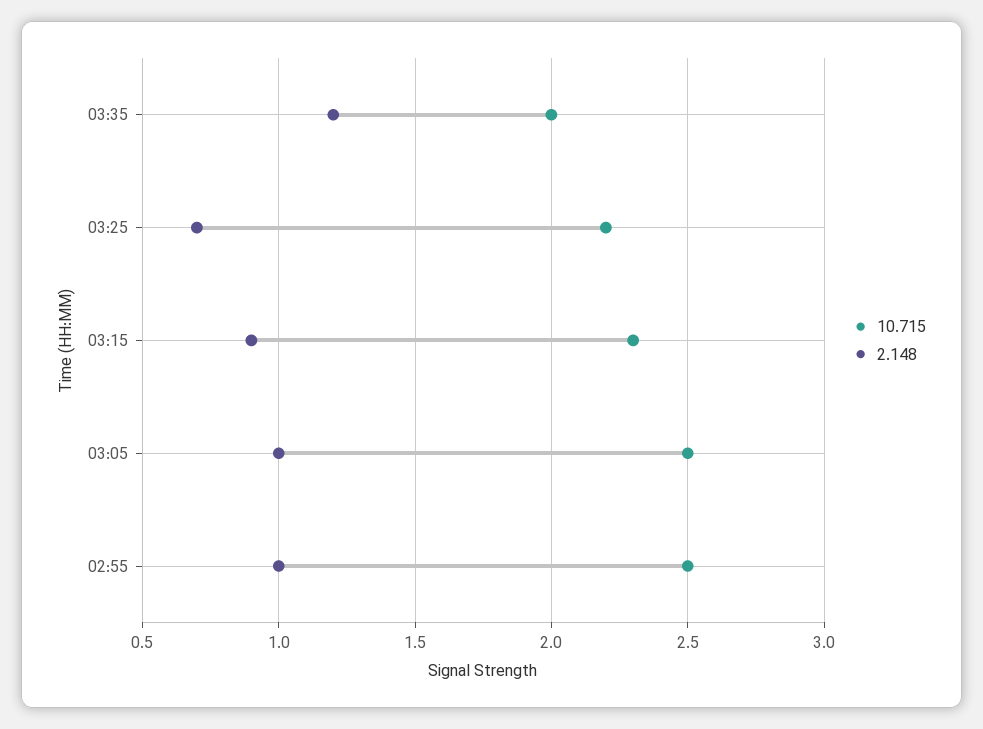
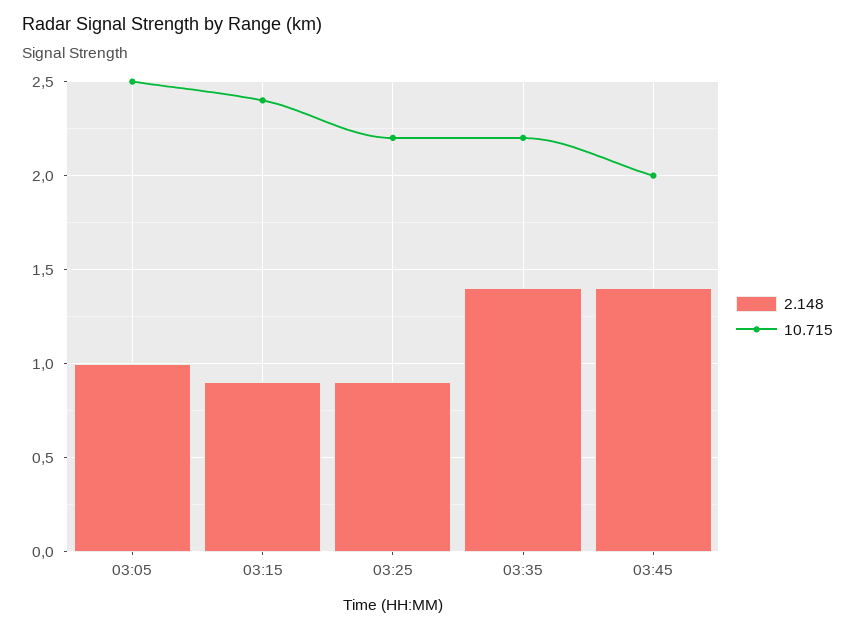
10.715, 03:35: 2 -> 2.2
2.148, 03:35: 1.2 -> 1.4
2.148, 03:25: 0.7 -> 0.9
10.715, 03:15: 2.3 -> 2.4
10.715, 02:55: 2.5 -> none
2.148, 02:55: 1 -> none
2.148, 03:45: none -> 1.4
10.715, 03:45: none -> 2

